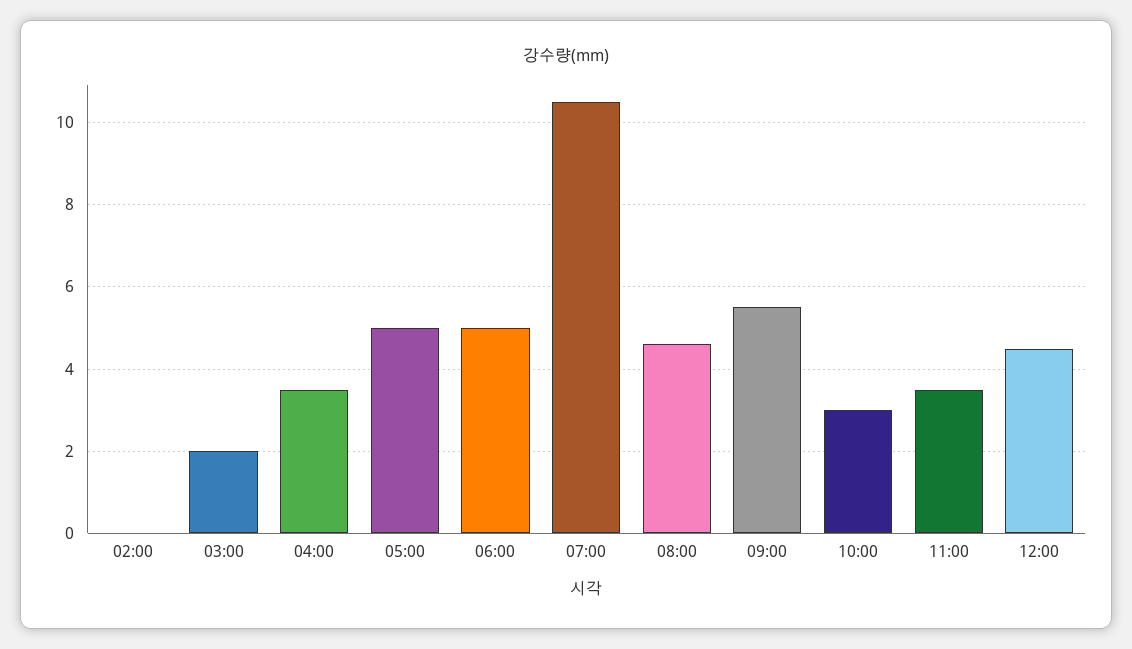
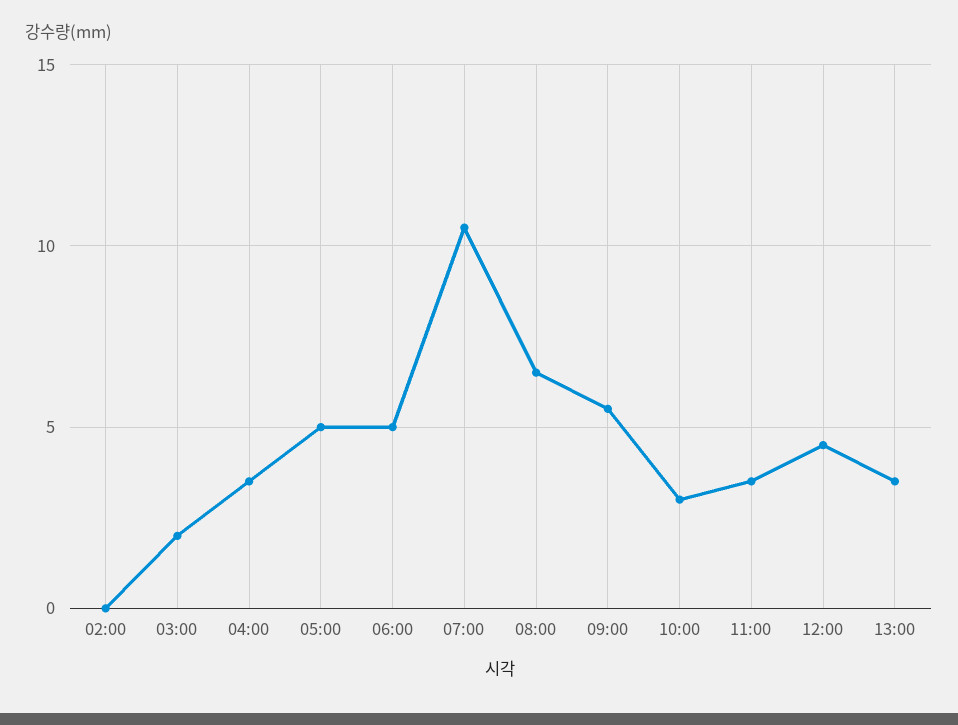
08:00: 4.5 -> 6.5
13:00: none -> 3.5

